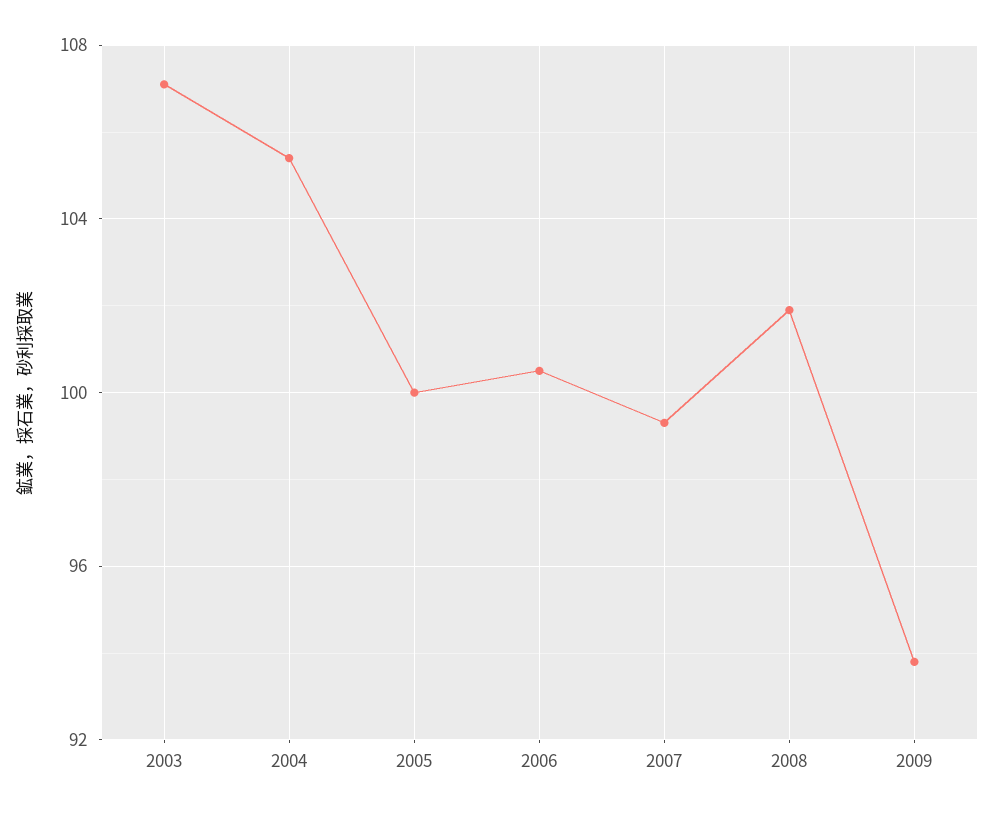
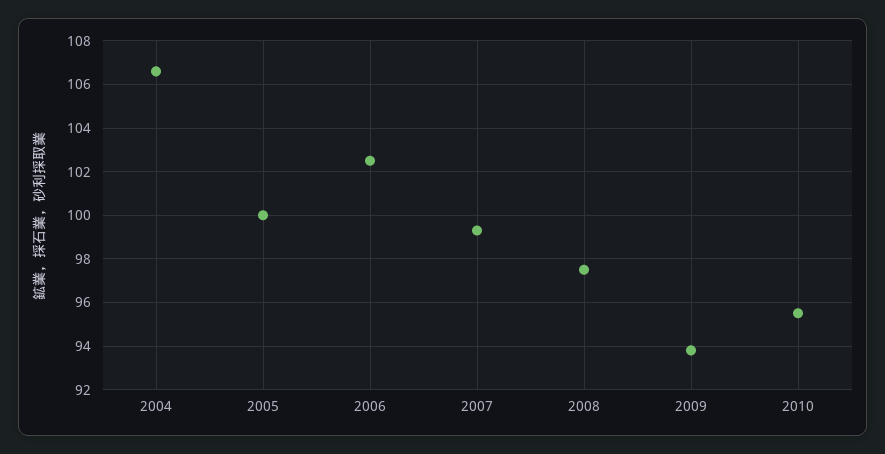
2003: 107 -> none
2004: 105.5 -> 106.5
2006: 100.5 -> 102.5
2008: 102 -> 97.5
2010: none -> 95.5

